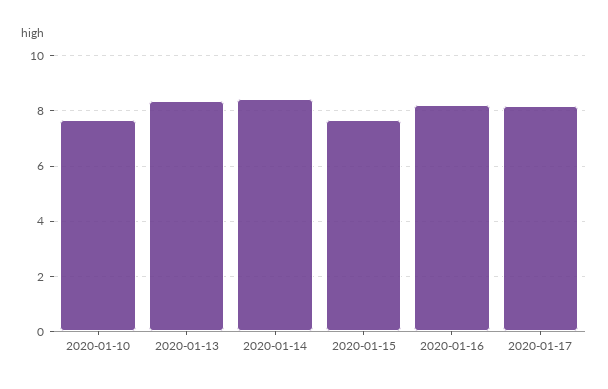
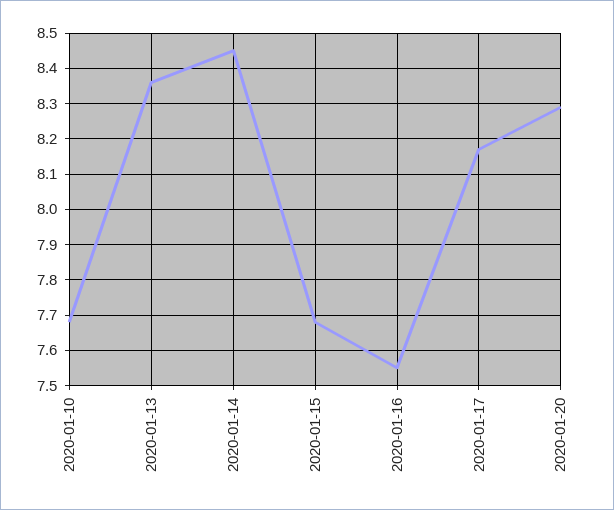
2020-01-16: 8.25 -> 7.55
2020-01-20: none -> 8.3

